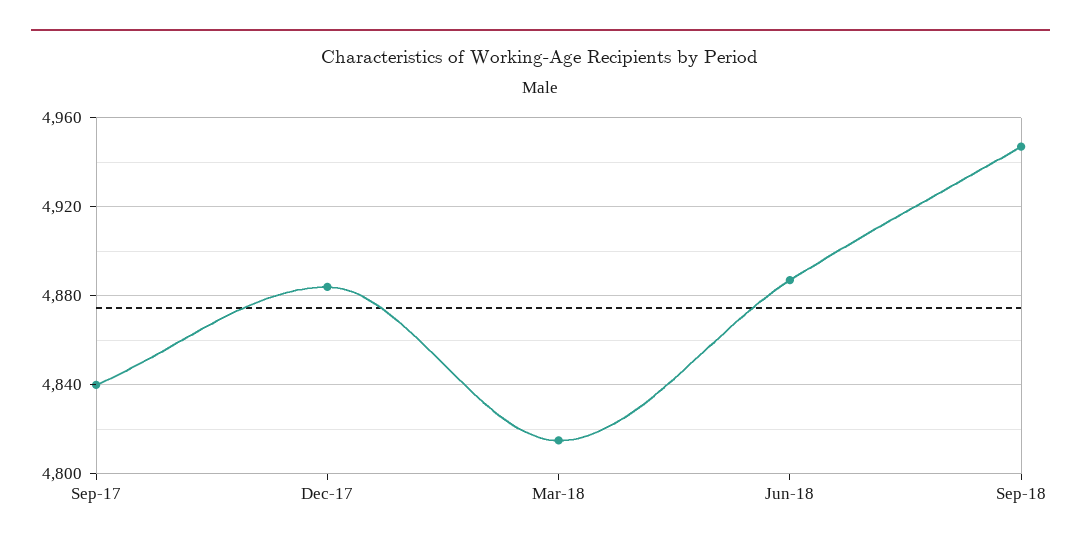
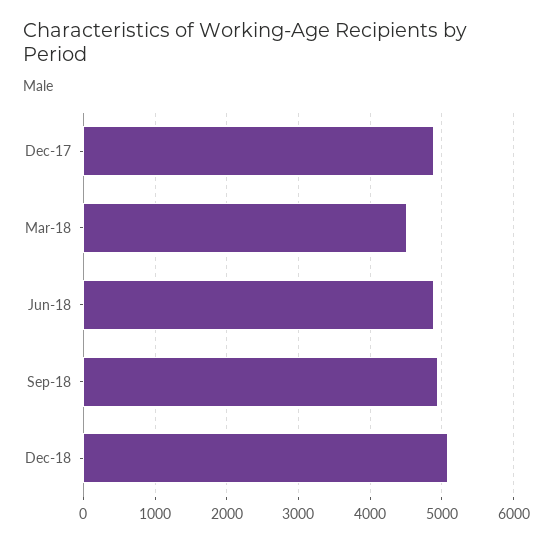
Sep-17: 4840 -> none
Mar-18: 4815 -> 4500
Dec-18: none -> 5100

